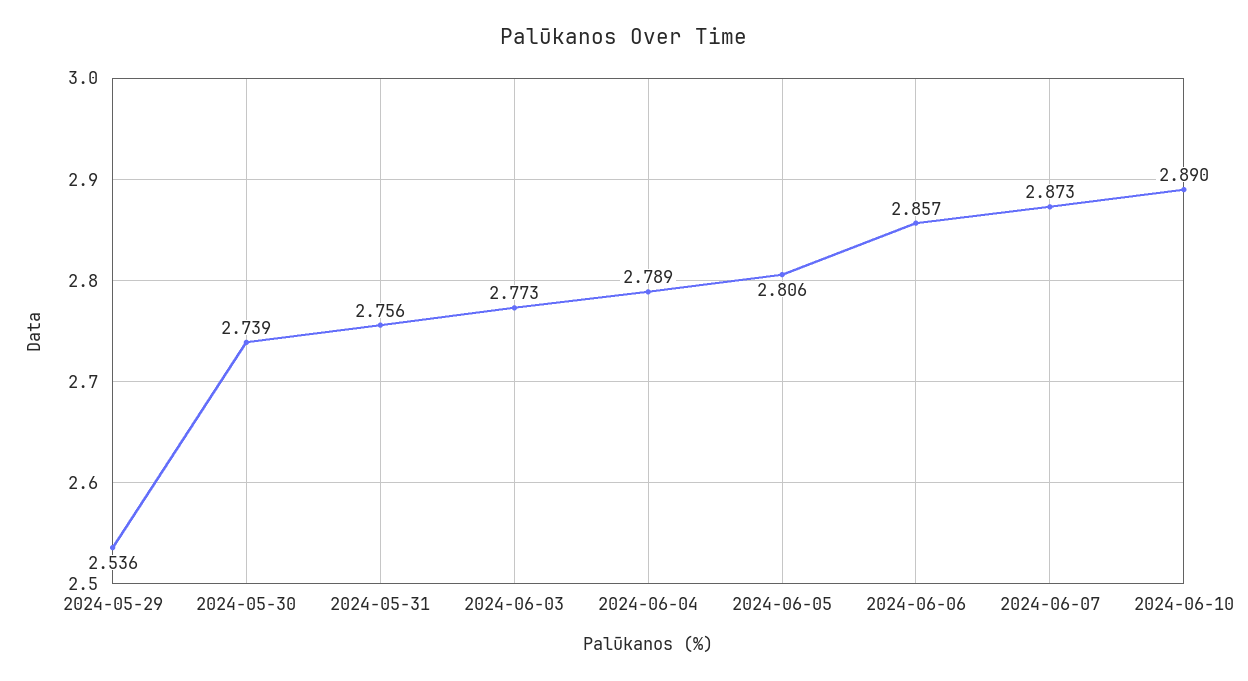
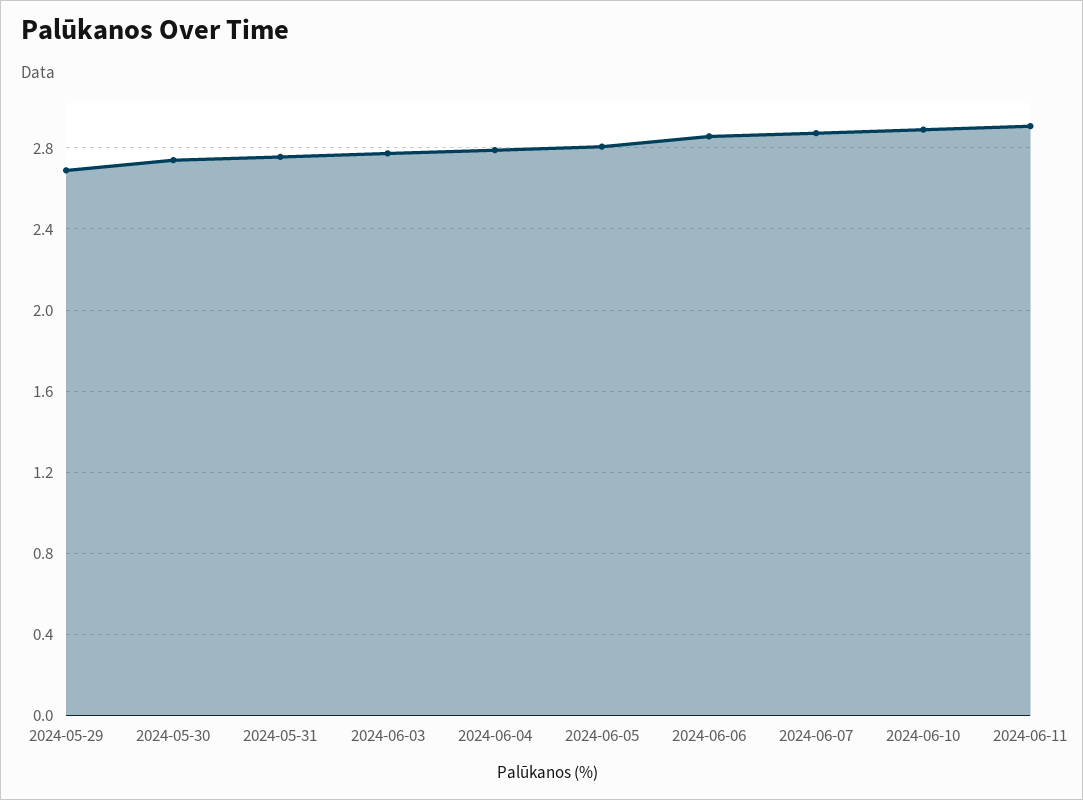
2024-05-29: 2.536 -> 2.7
2024-06-11: none -> 2.9

